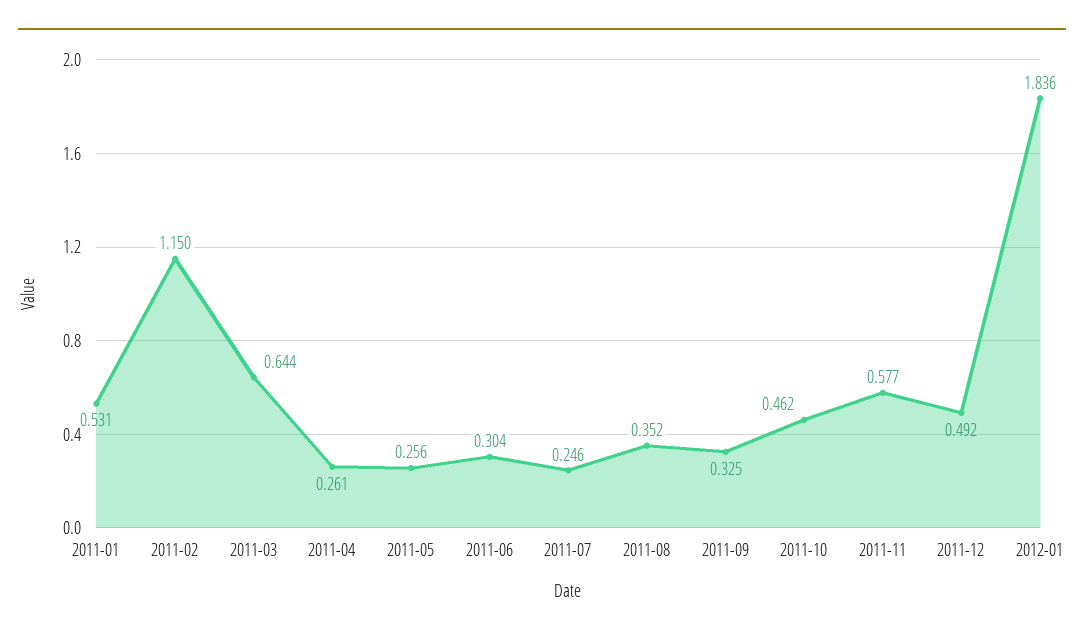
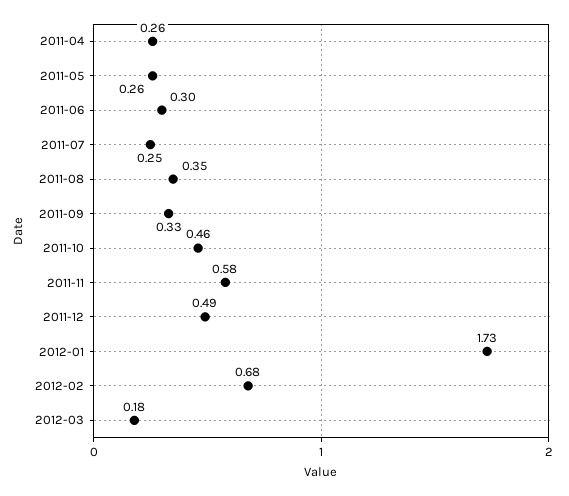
2011-01: 0.531 -> none
2011-02: 1.15 -> none
2011-03: 0.644 -> none
2012-01: 1.836 -> 1.73
2012-02: none -> 0.68
2012-03: none -> 0.18

